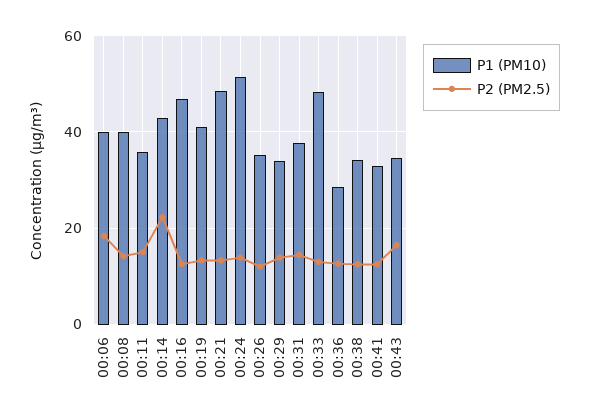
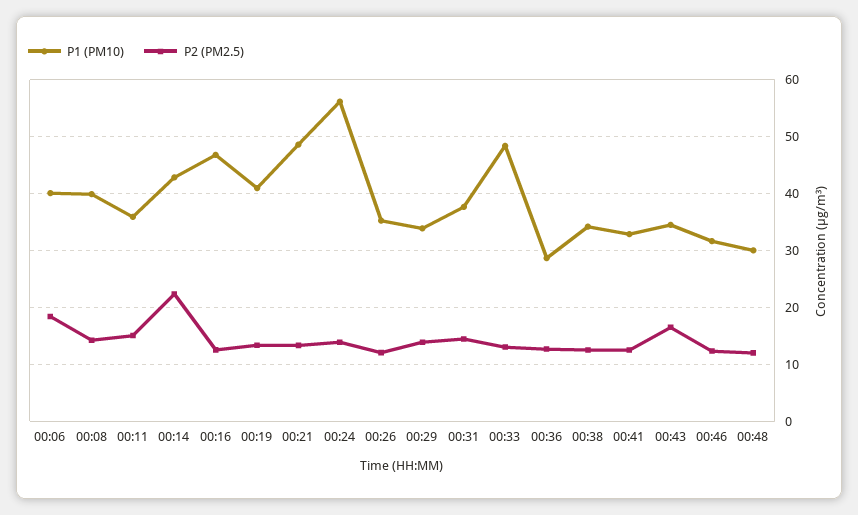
P1 (PM10), 00:24: 52 -> 56
P1 (PM10), 00:46: none -> 32
P2 (PM2.5), 00:46: none -> 12
P1 (PM10), 00:48: none -> 30
P2 (PM2.5), 00:48: none -> 12

